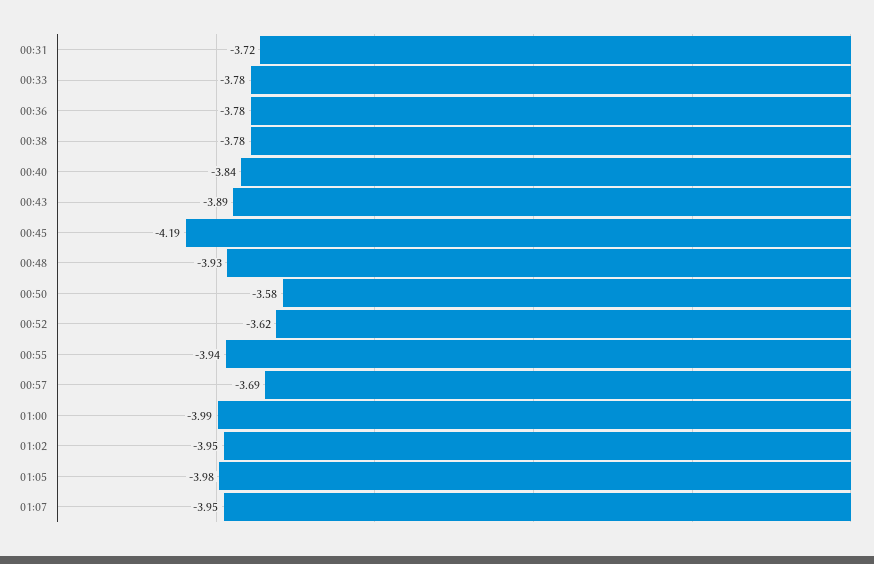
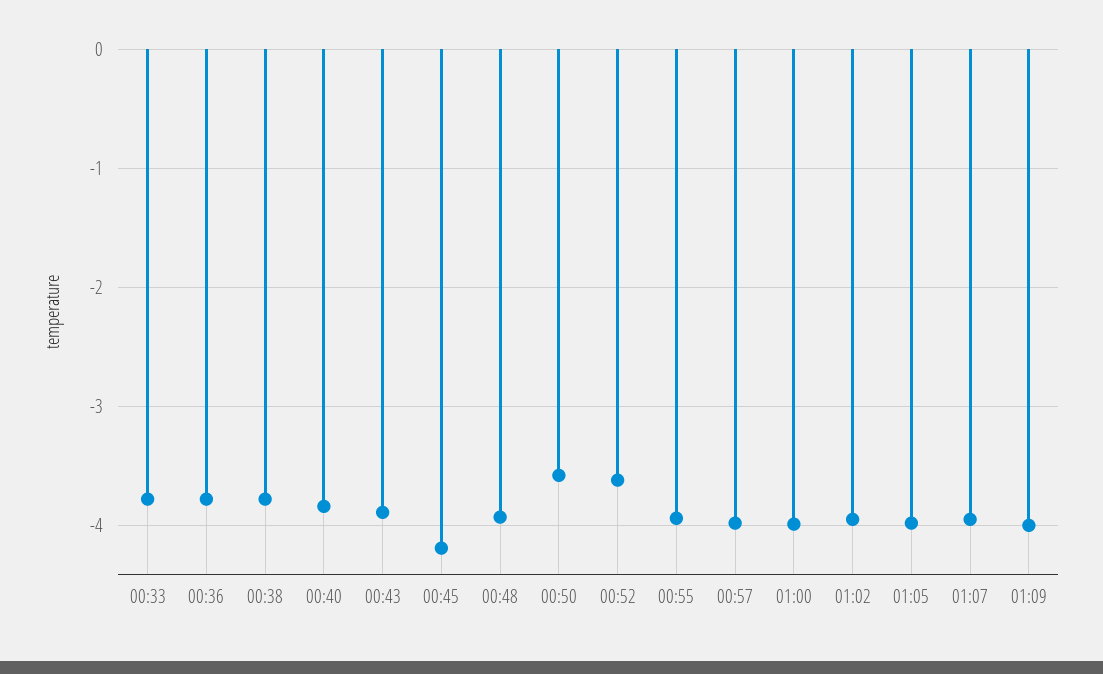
00:31: -3.72 -> none
00:57: -3.69 -> -4
01:09: none -> -4

